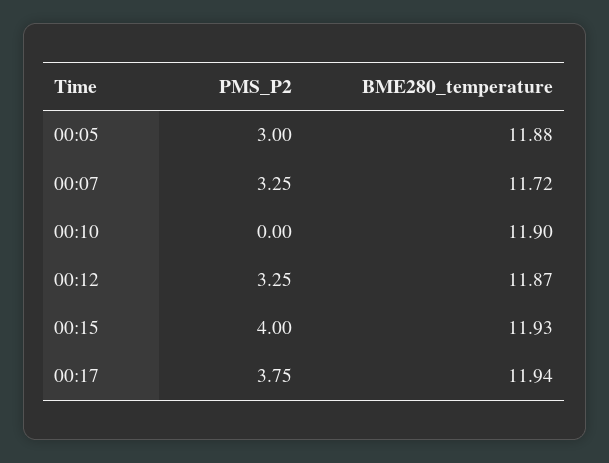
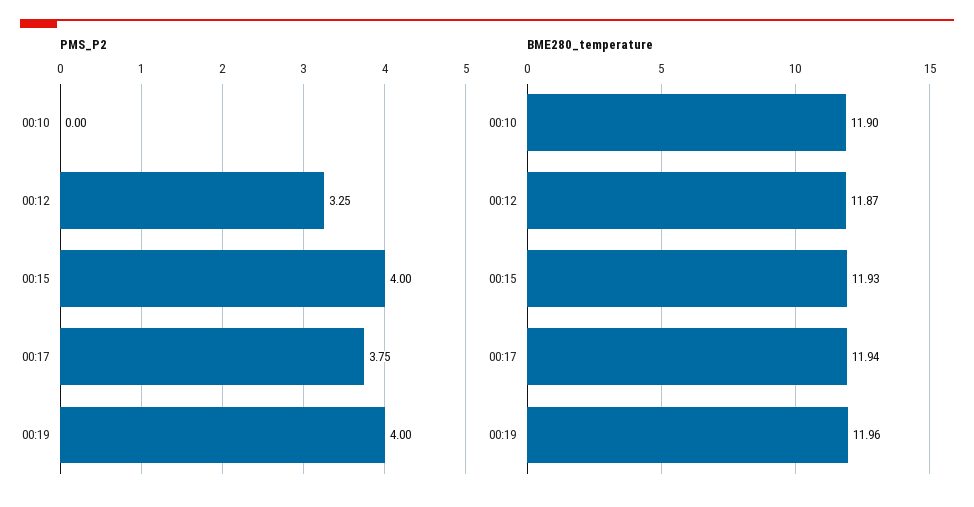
PMS_P2, 00:05: 3 -> none
BME280_temperature, 00:05: 11.88 -> none
PMS_P2, 00:07: 3.25 -> none
BME280_temperature, 00:07: 11.72 -> none
PMS_P2, 00:19: none -> 4
BME280_temperature, 00:19: none -> 11.96

